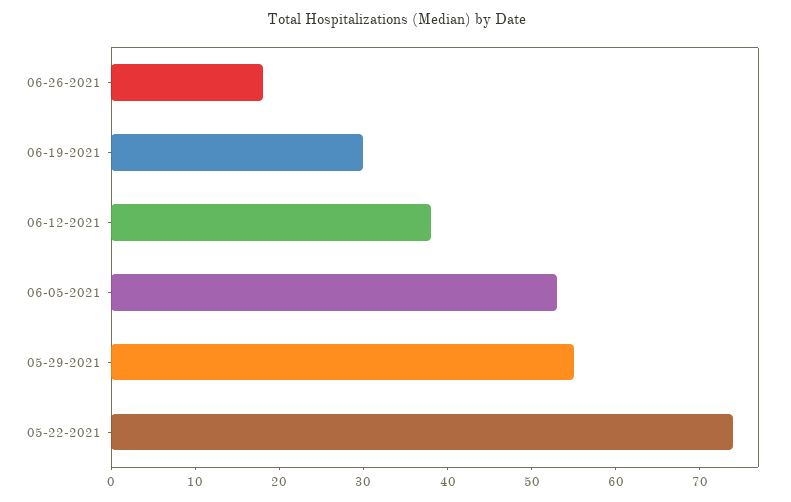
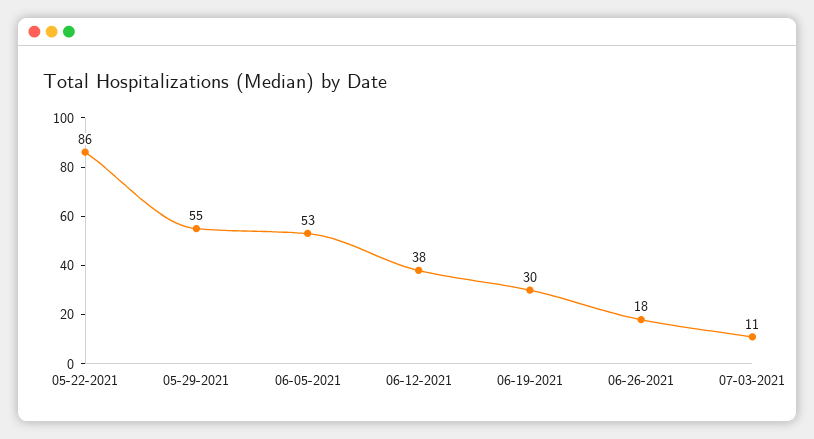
05-22-2021: 74 -> 86
07-03-2021: none -> 11

